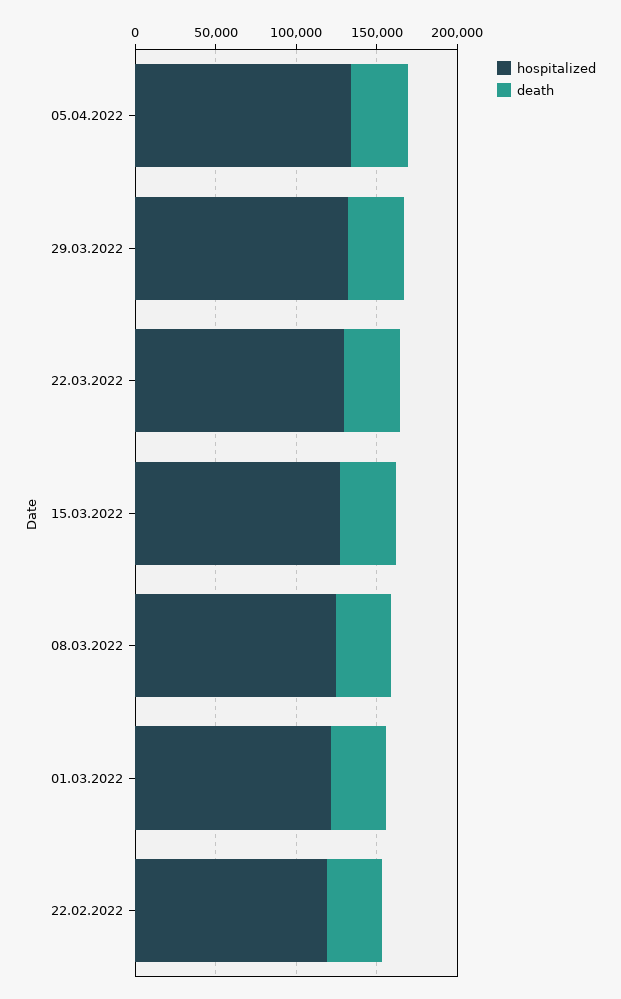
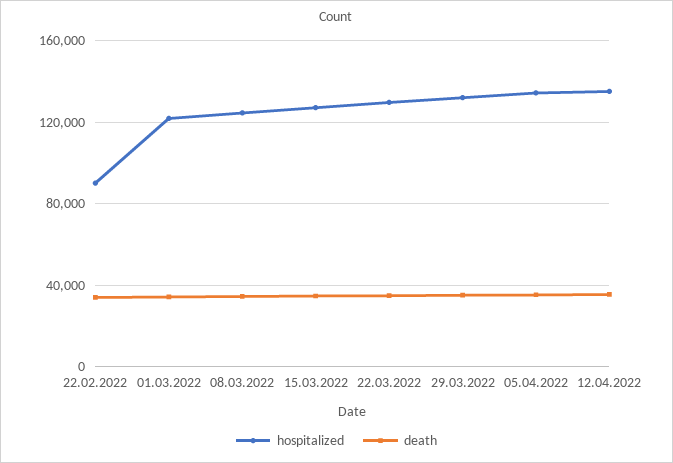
hospitalized, 22.02.2022: 120000 -> 90000
hospitalized, 12.04.2022: none -> 135000
death, 12.04.2022: none -> 35000

